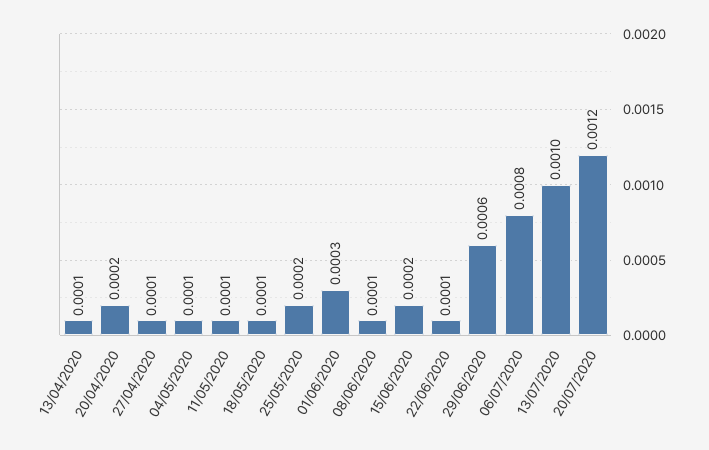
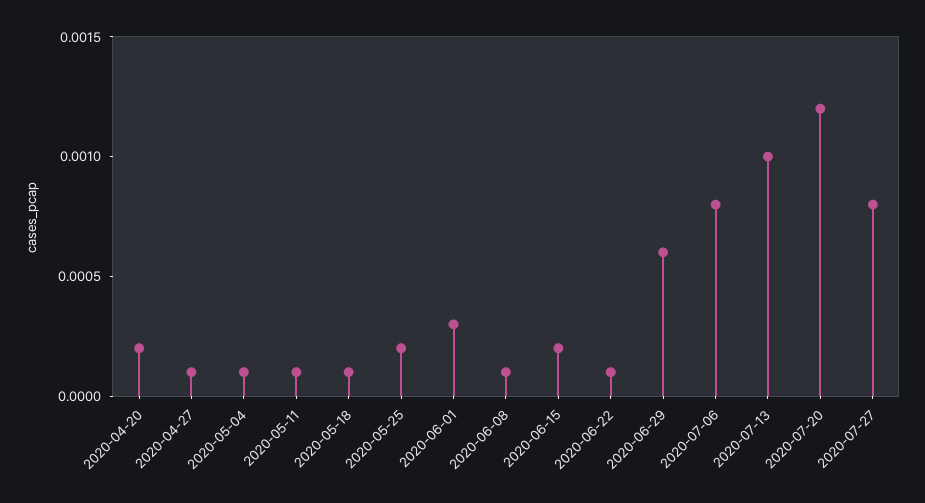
13/04/2020: 0.0001 -> none
2020-07-27: none -> 0.0008

